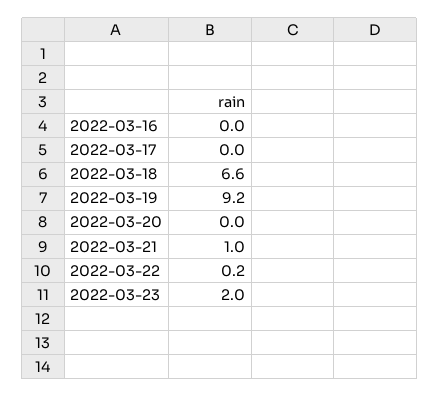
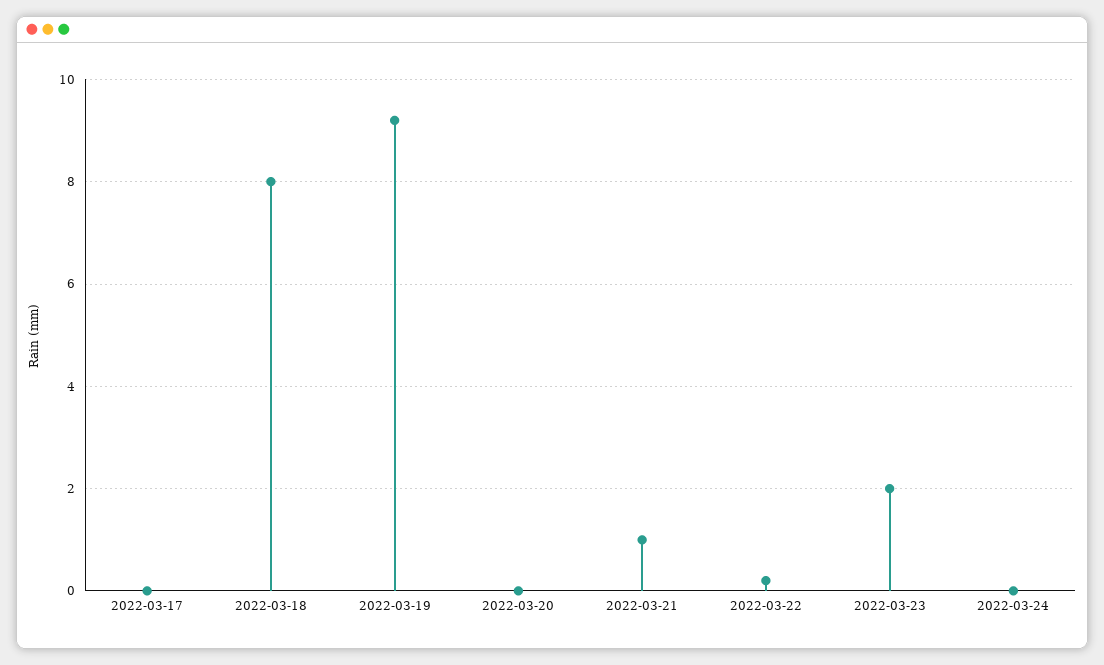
2022-03-16: 0 -> none
2022-03-18: 6.6 -> 8
2022-03-24: none -> 0

